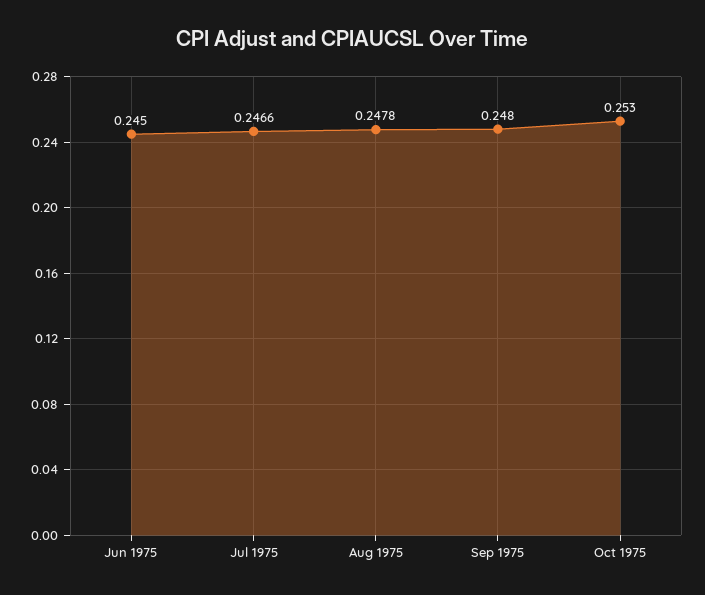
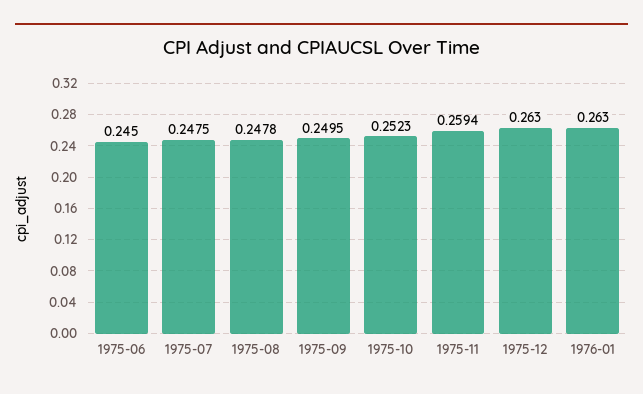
Jul 1975: 0.2466 -> 0.2475
Sep 1975: 0.248 -> 0.2495
Oct 1975: 0.253 -> 0.2523
1975-11: none -> 0.2594
1975-12: none -> 0.263
1976-01: none -> 0.263

